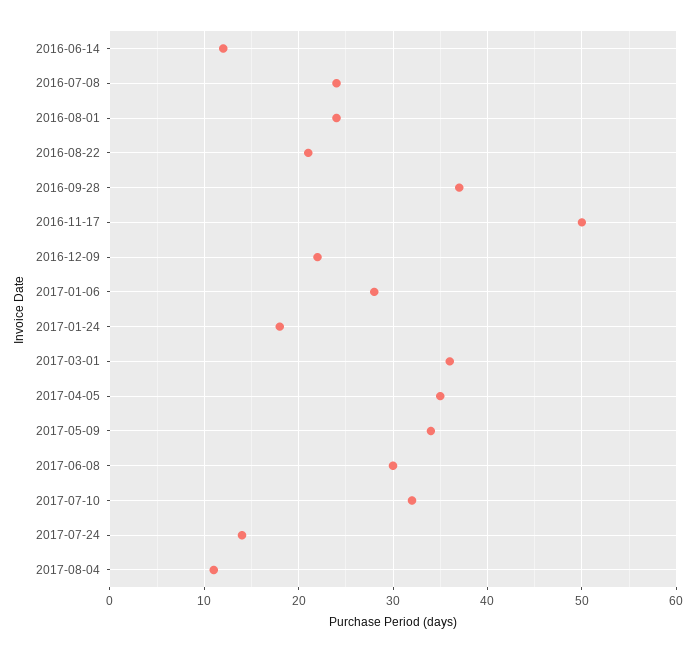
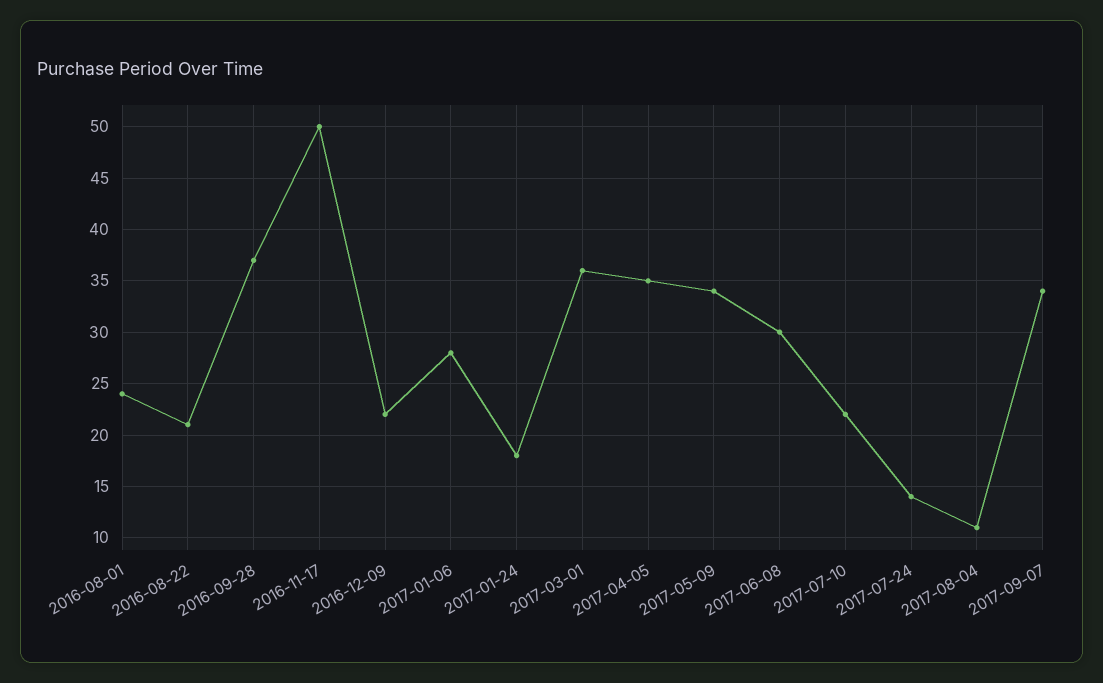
2016-06-14: 12 -> none
2016-07-08: 24 -> none
2017-07-10: 32 -> 22
2017-09-07: none -> 34

